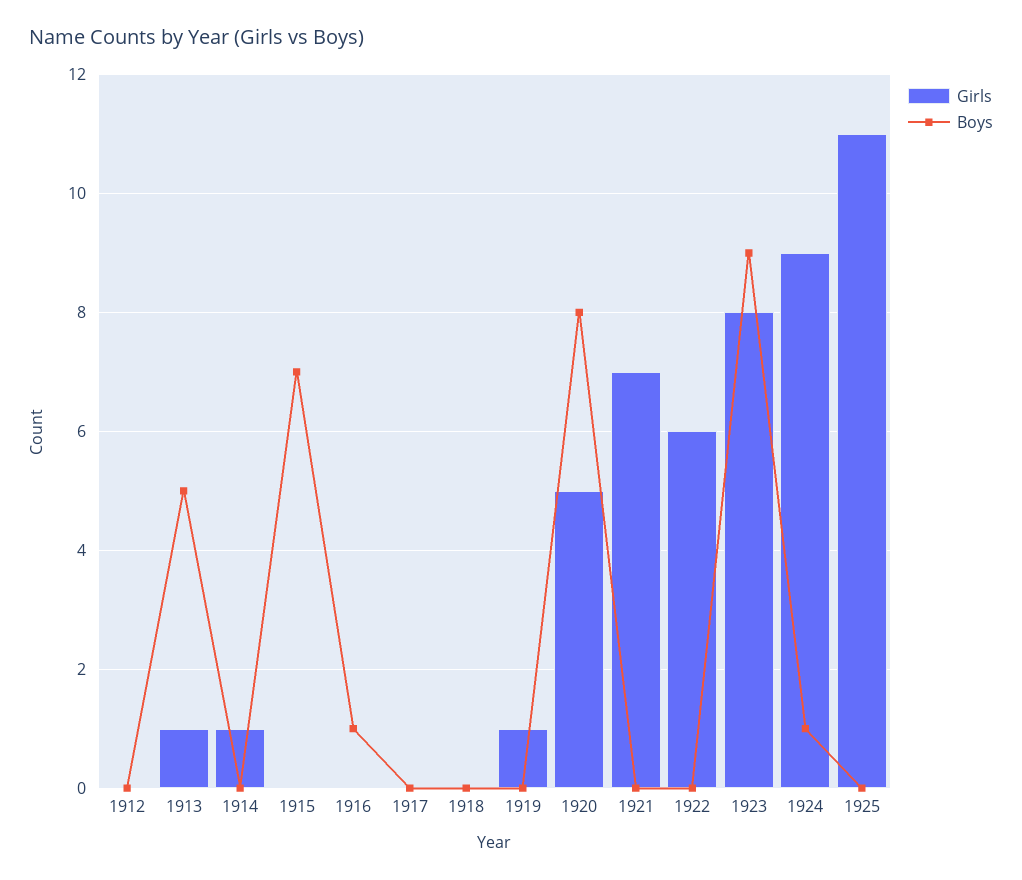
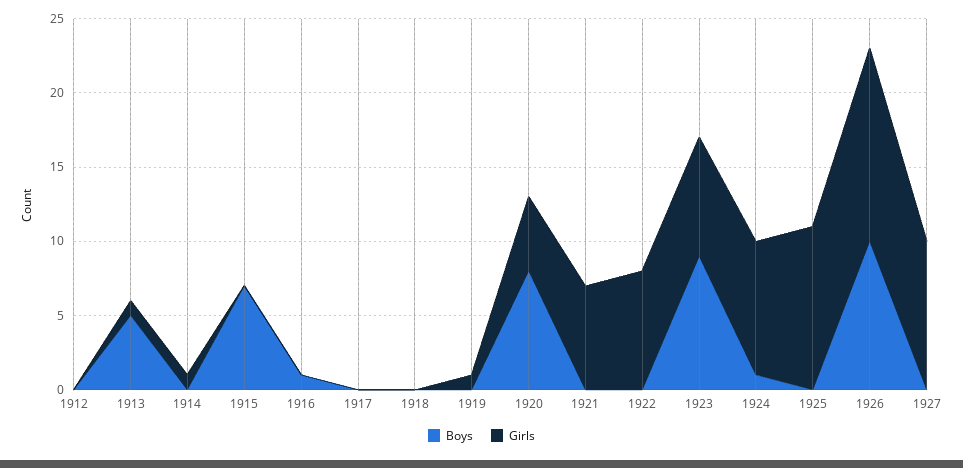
Girls, 1922: 6 -> 8
Boys, 1926: none -> 10
Girls, 1926: none -> 13
Boys, 1927: none -> 0
Girls, 1927: none -> 10

